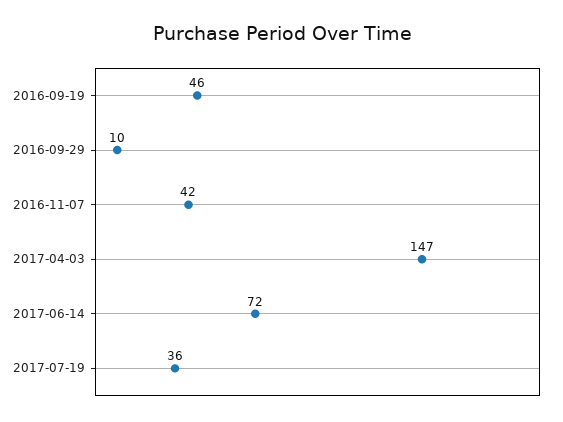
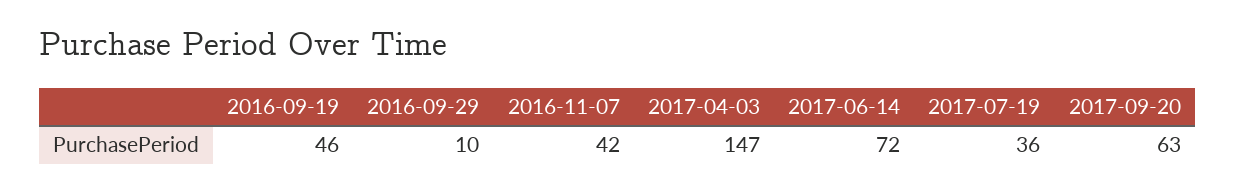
2017-09-20: none -> 63

